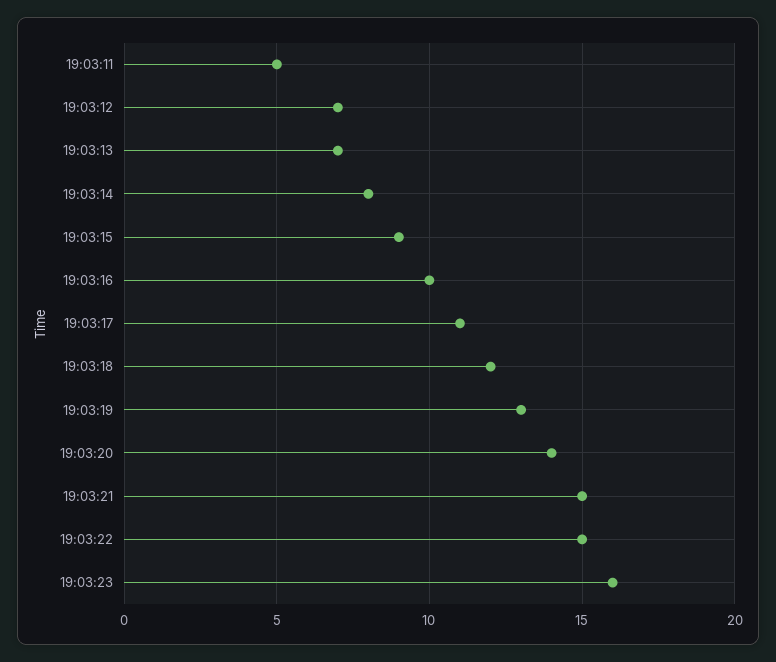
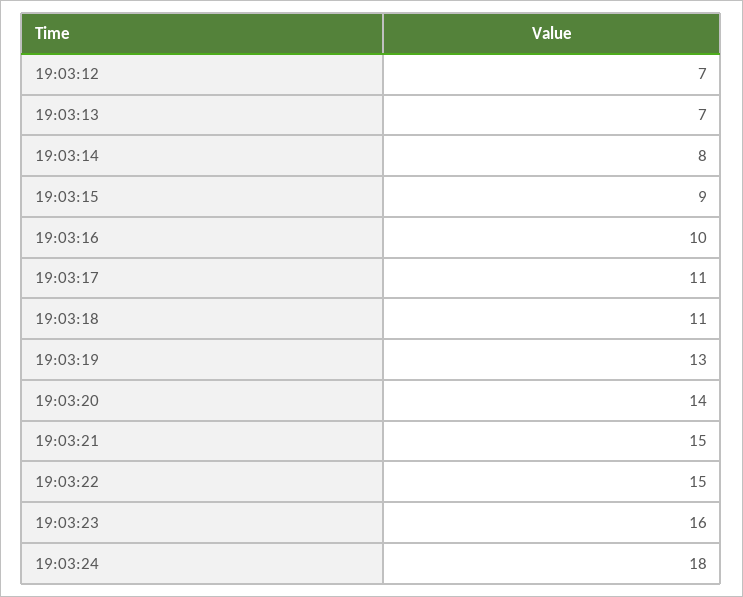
19:03:11: 5 -> none
19:03:18: 12 -> 11
19:03:24: none -> 18

